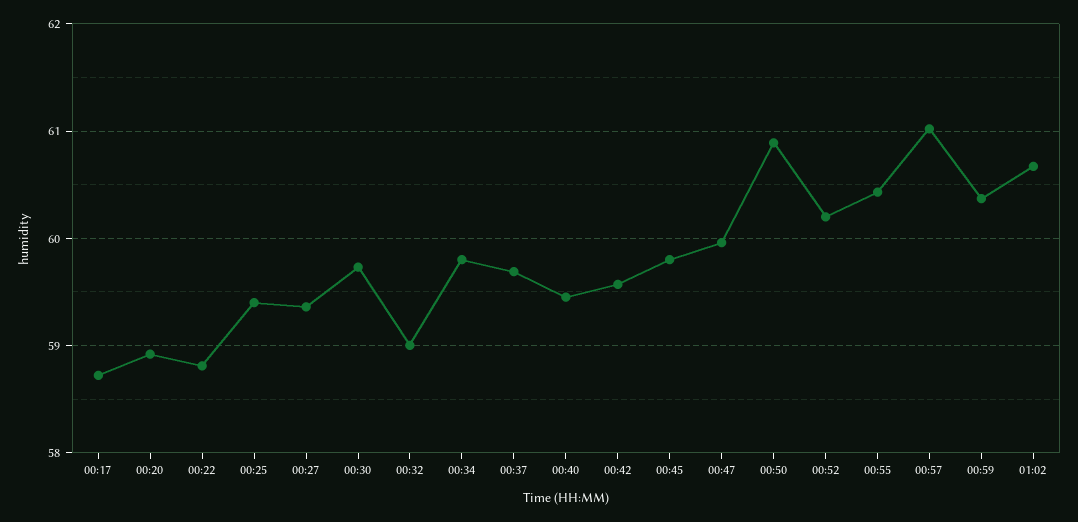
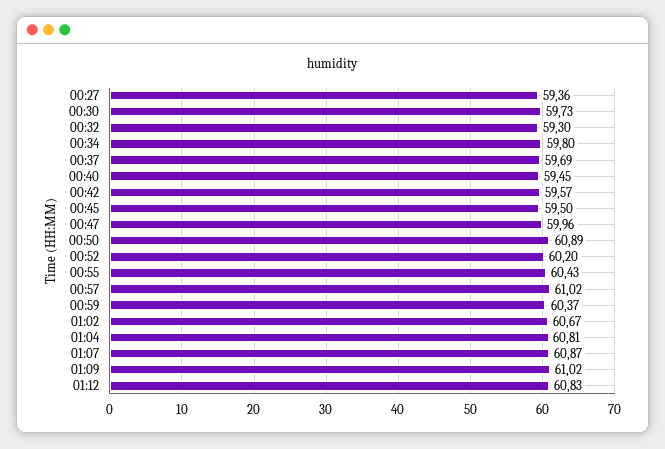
00:17: 58.7 -> none
00:20: 58.9 -> none
00:22: 58.8 -> none
00:25: 59.4 -> none
00:32: 59 -> 59.3
00:45: 59.8 -> 59.5
01:04: none -> 60.81
01:07: none -> 60.87
01:09: none -> 61.02
01:12: none -> 60.83

